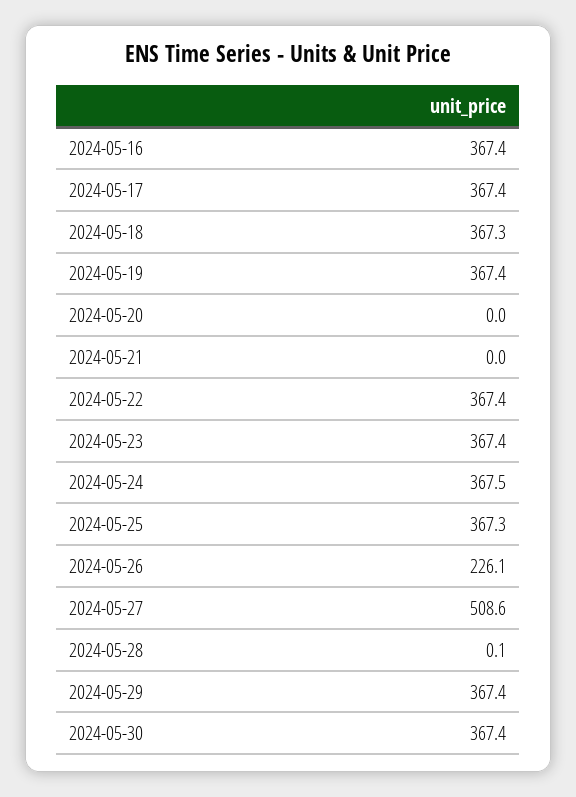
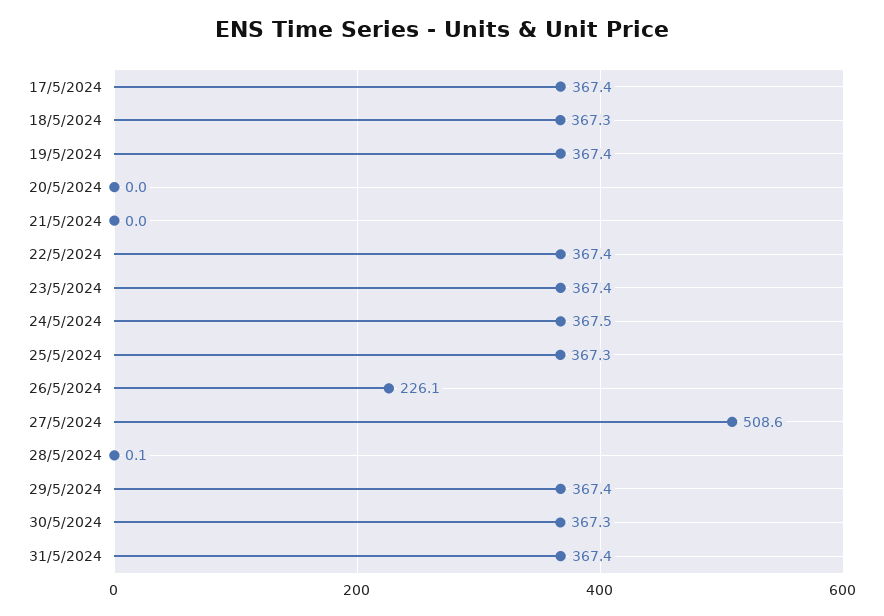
2024-05-16: 367.4 -> none
2024-05-30: 367.4 -> 367.3
31/5/2024: none -> 367.4

